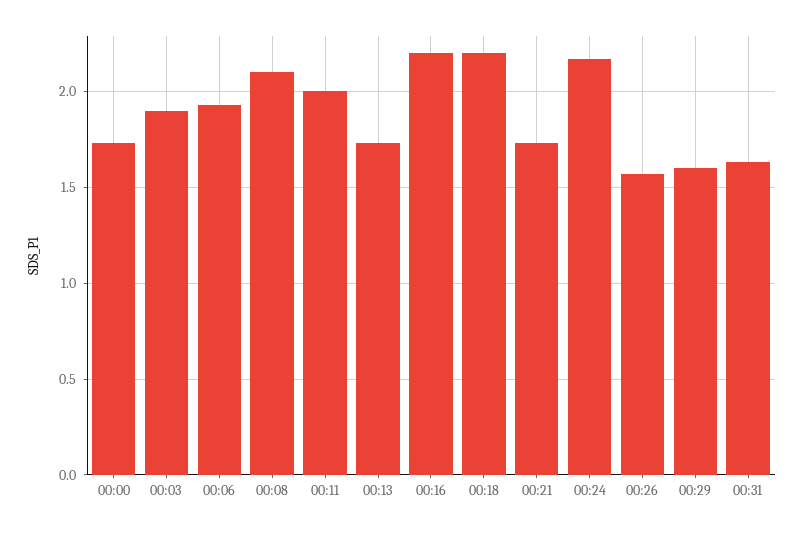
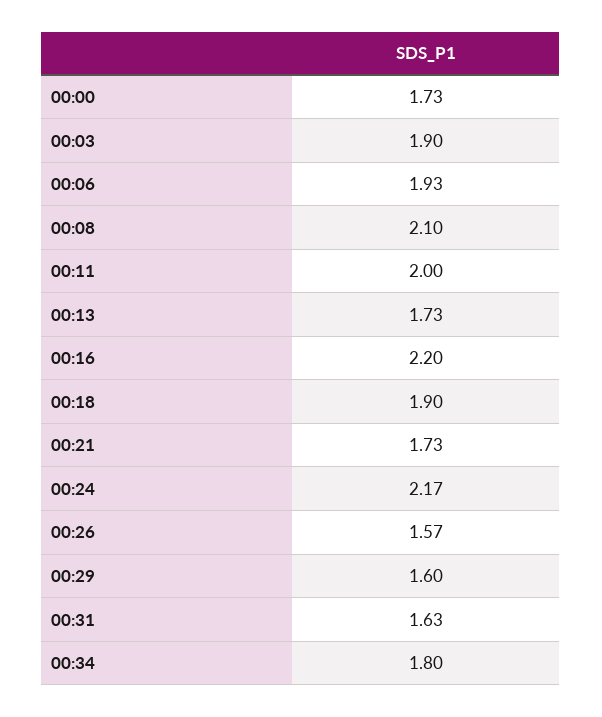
00:18: 2.2 -> 1.9
00:34: none -> 1.8

